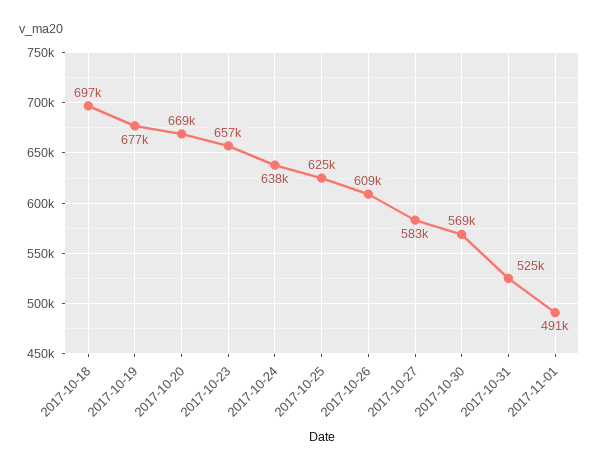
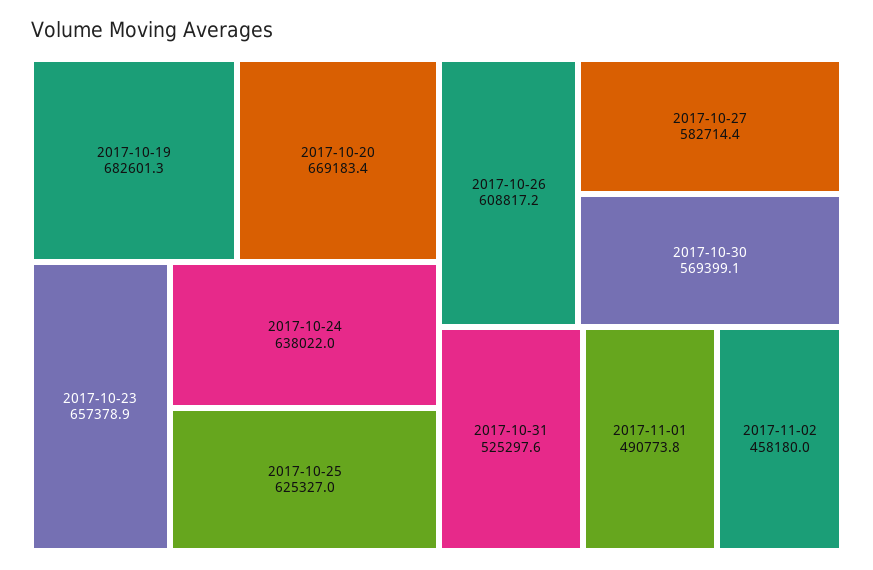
2017-10-18: 697000 -> none
2017-10-19: 677000 -> 682601.3
2017-11-02: none -> 458180

